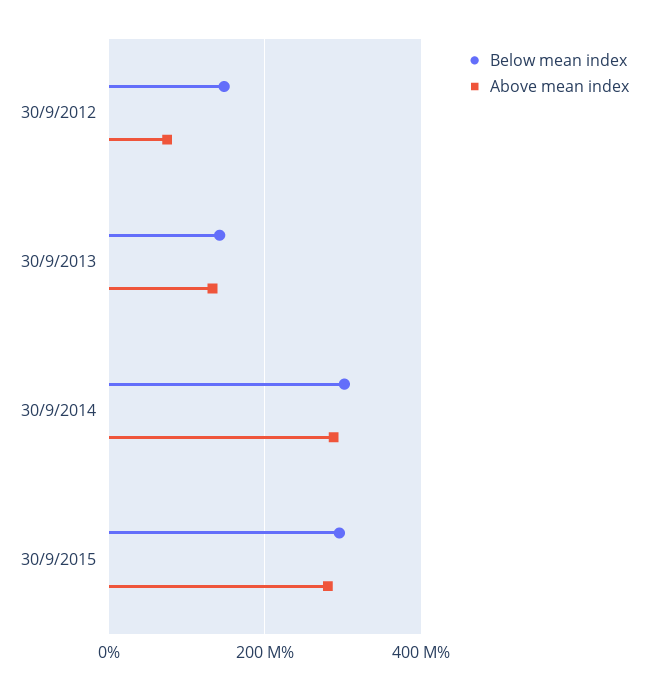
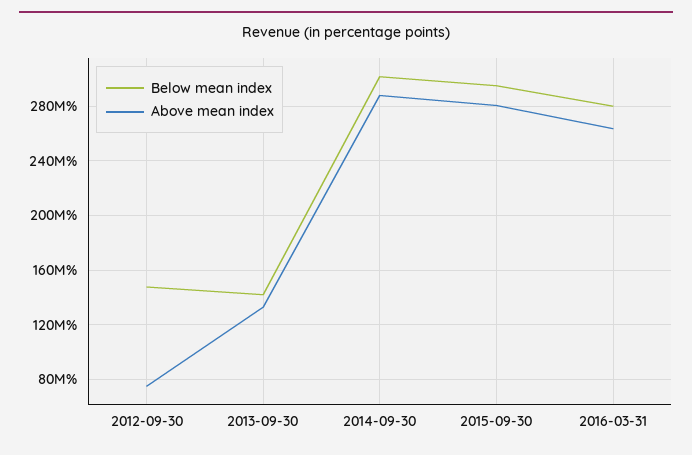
Below mean index, 2016-03-31: none -> 280000000
Above mean index, 2016-03-31: none -> 265000000

